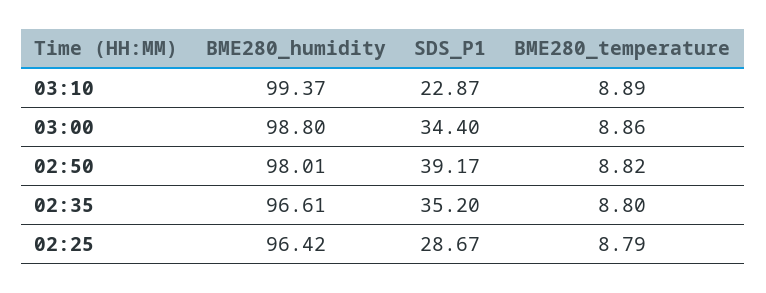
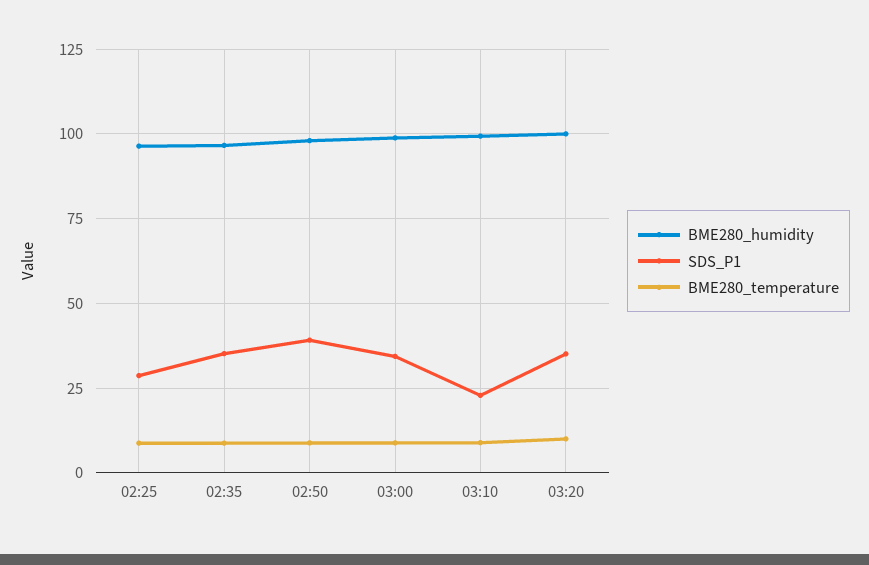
BME280_humidity, 03:20: none -> 100
SDS_P1, 03:20: none -> 35
BME280_temperature, 03:20: none -> 10

